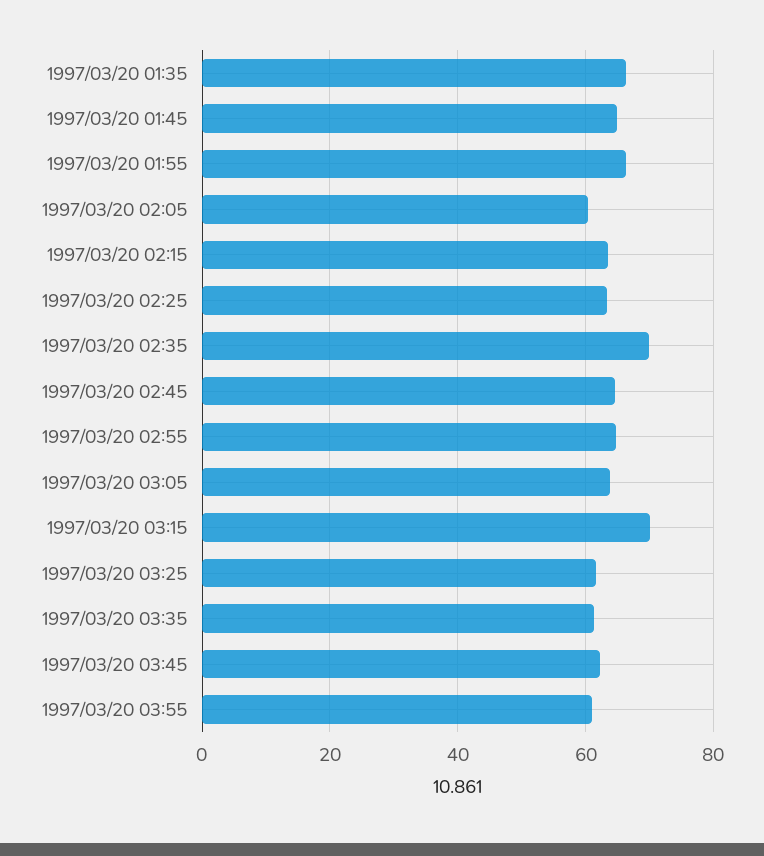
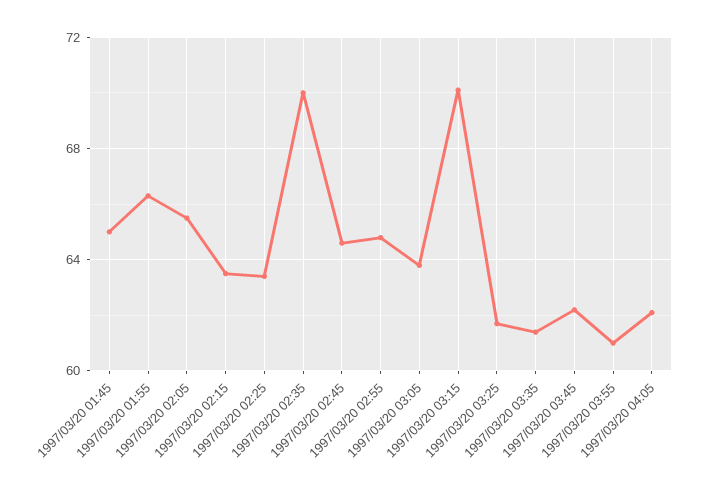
1997/03/20 01:35: 66 -> none
1997/03/20 02:05: 60 -> 65.5
1997/03/20 04:05: none -> 62

